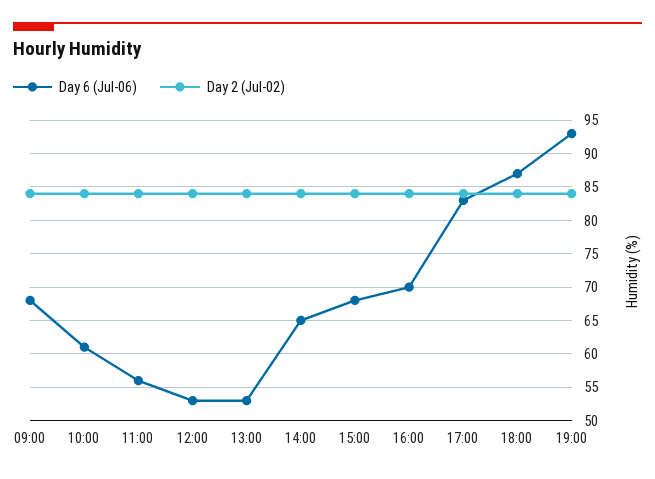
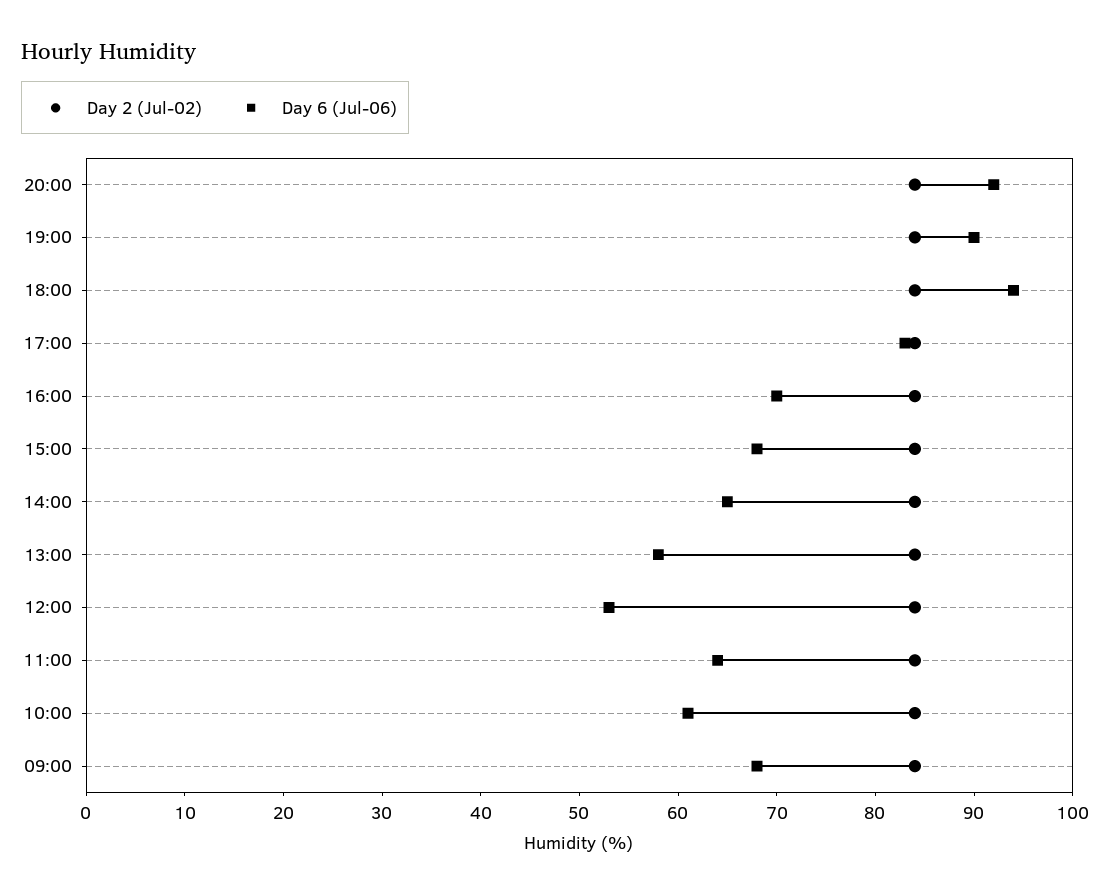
Day 6 (Jul-06), 11:00: 56 -> 64
Day 6 (Jul-06), 13:00: 53 -> 58
Day 6 (Jul-06), 18:00: 87 -> 94
Day 6 (Jul-06), 19:00: 93 -> 90
Day 2 (Jul-02), 20:00: none -> 84
Day 6 (Jul-06), 20:00: none -> 92

